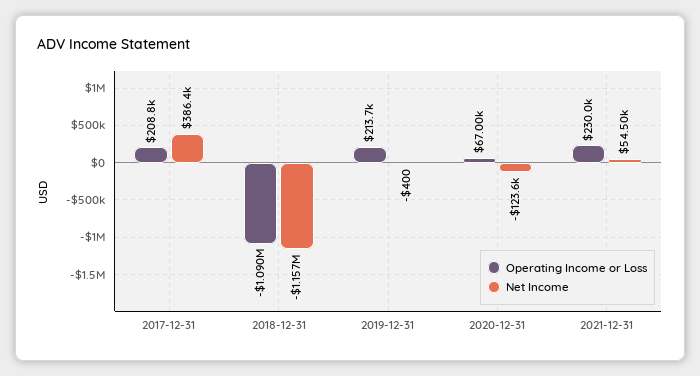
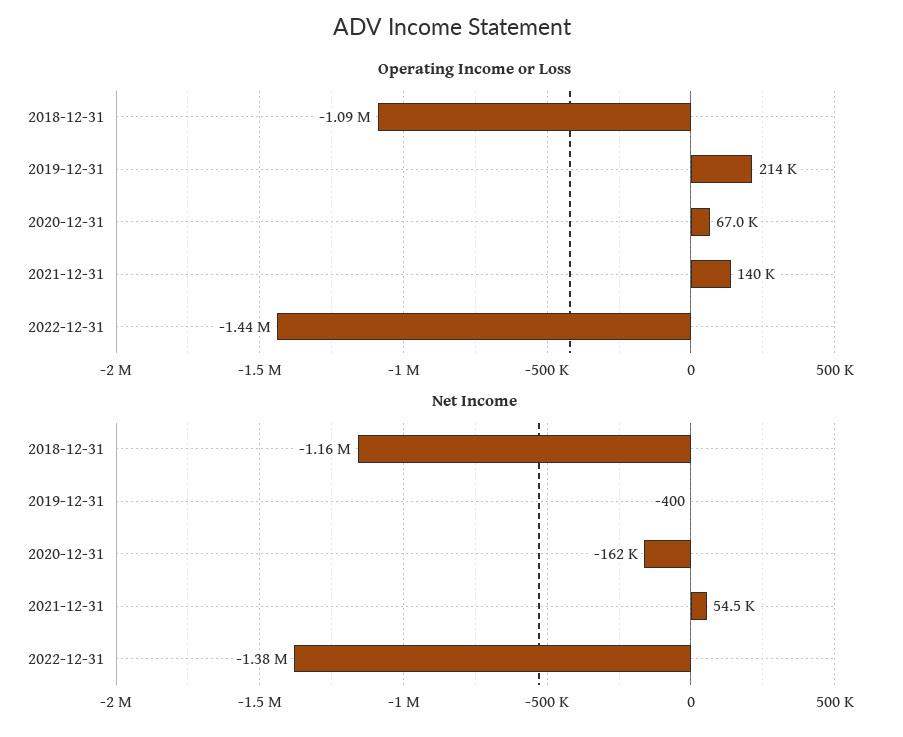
Operating Income or Loss, 2017-12-31: 208800 -> none
Net Income, 2017-12-31: 386400 -> none
Net Income, 2020-12-31: -123600 -> -162000
Operating Income or Loss, 2021-12-31: 230000 -> 140000
Operating Income or Loss, 2022-12-31: none -> -1440000
Net Income, 2022-12-31: none -> -1380000

